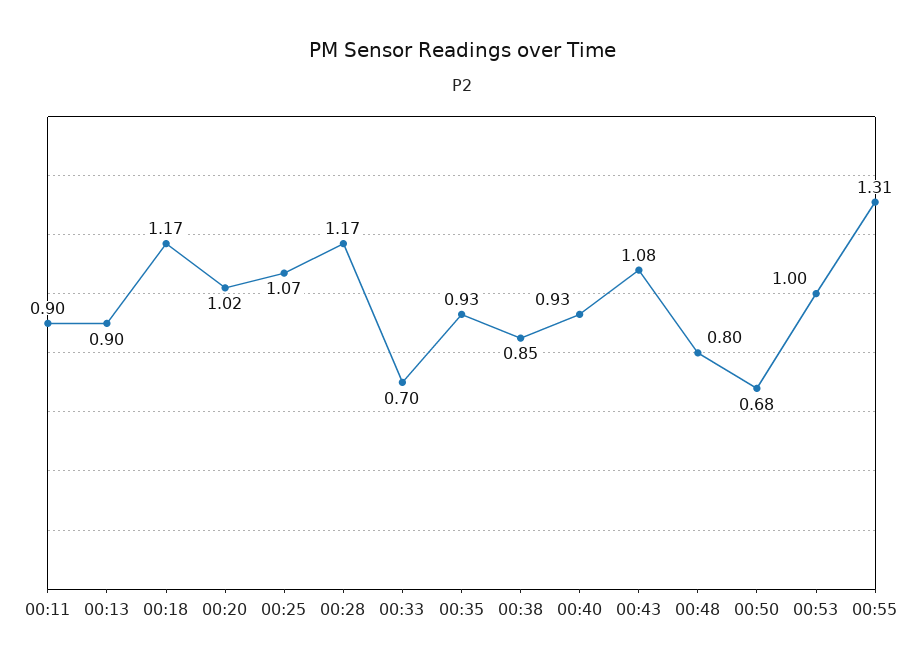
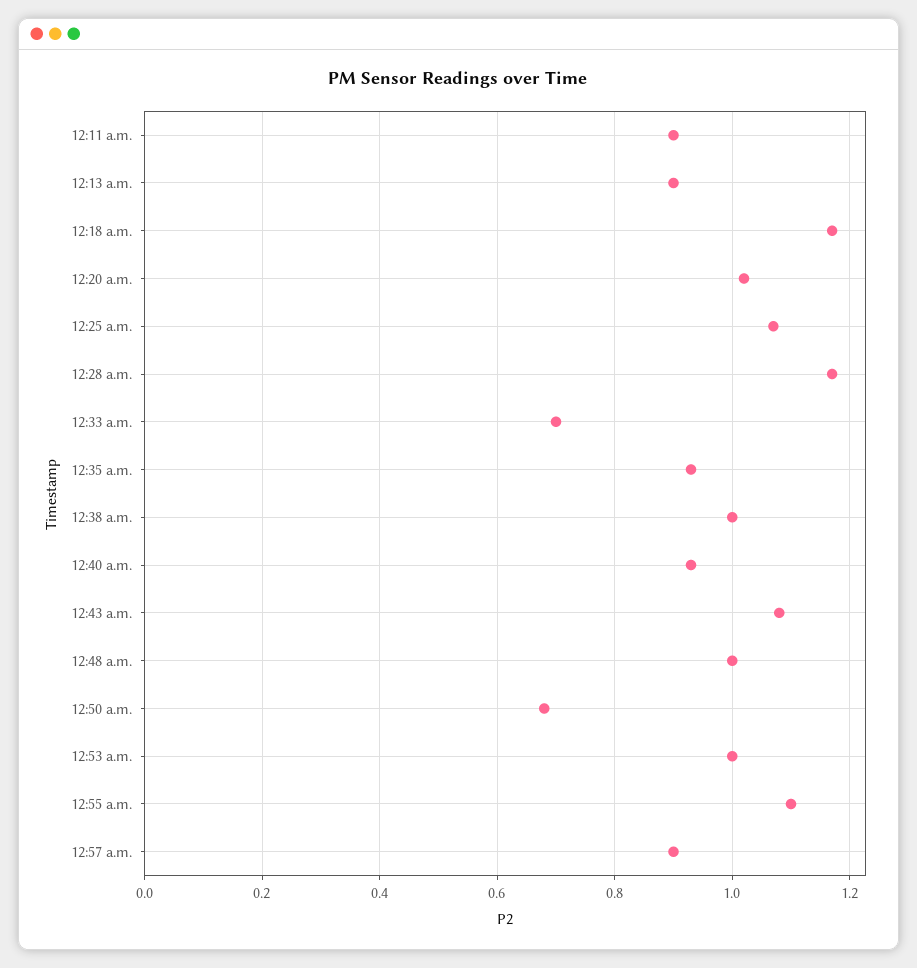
00:38: 0.85 -> 1
00:48: 0.8 -> 1
00:55: 1.31 -> 1.1
12:57 a.m.: none -> 0.9

